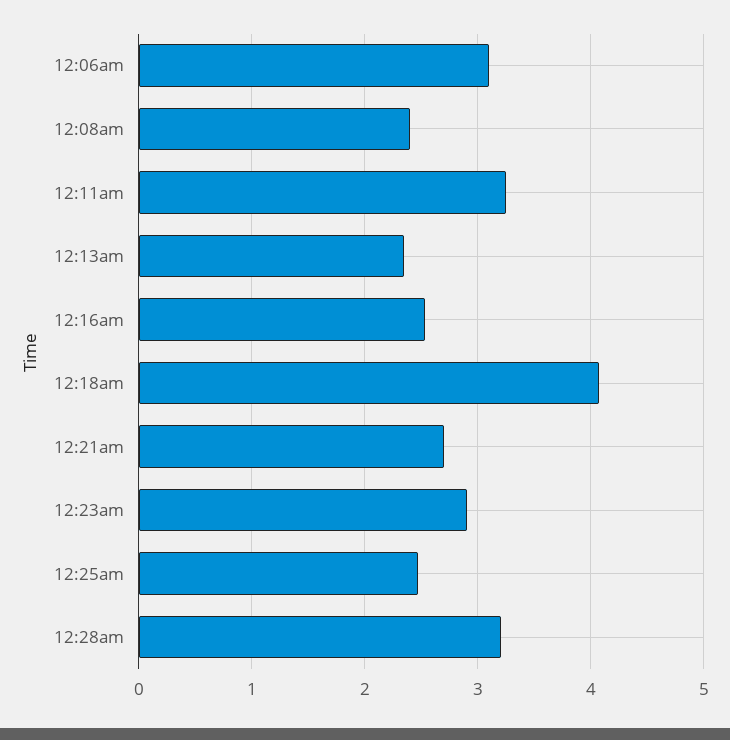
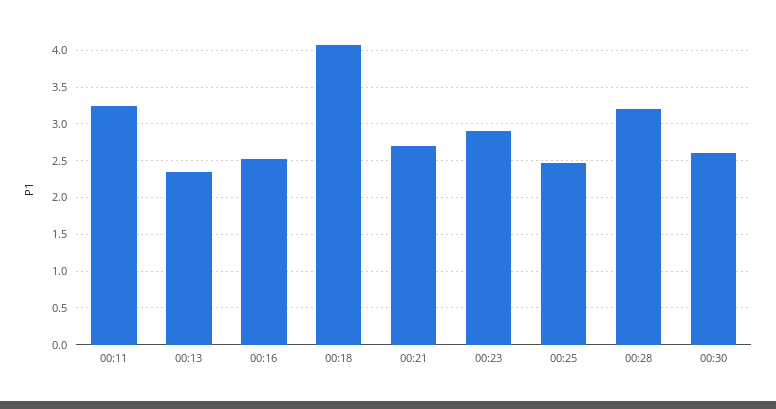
12:06am: 3.1 -> none
12:08am: 2.4 -> none
00:30: none -> 2.6

